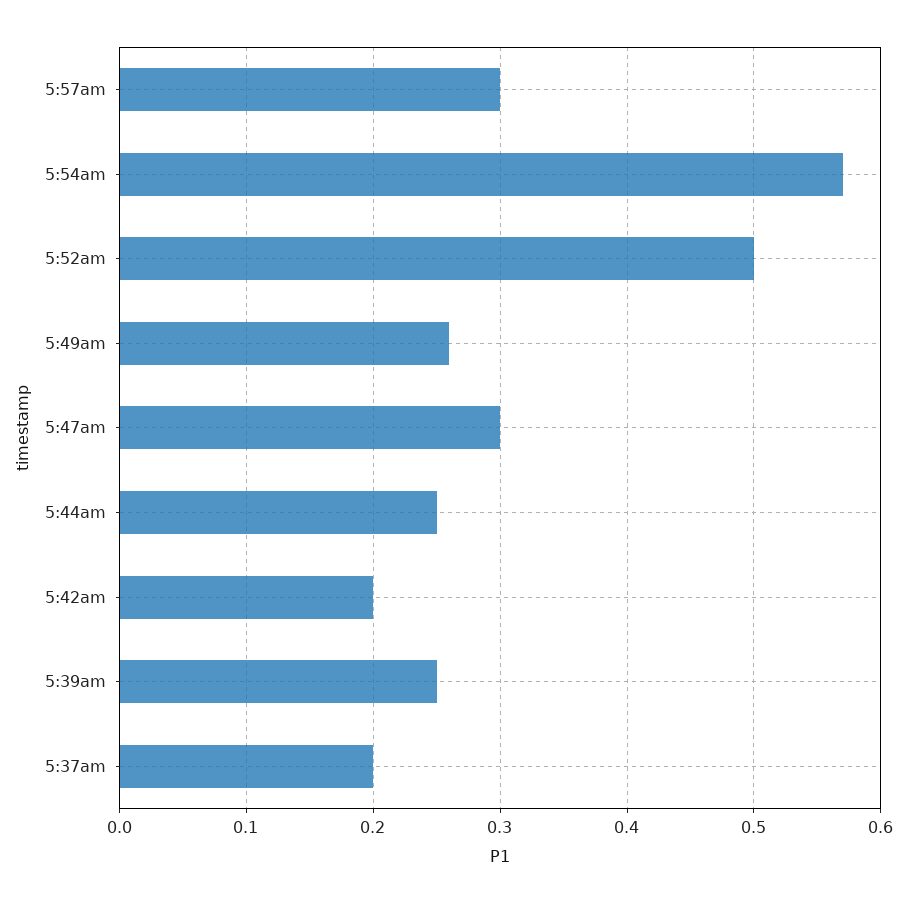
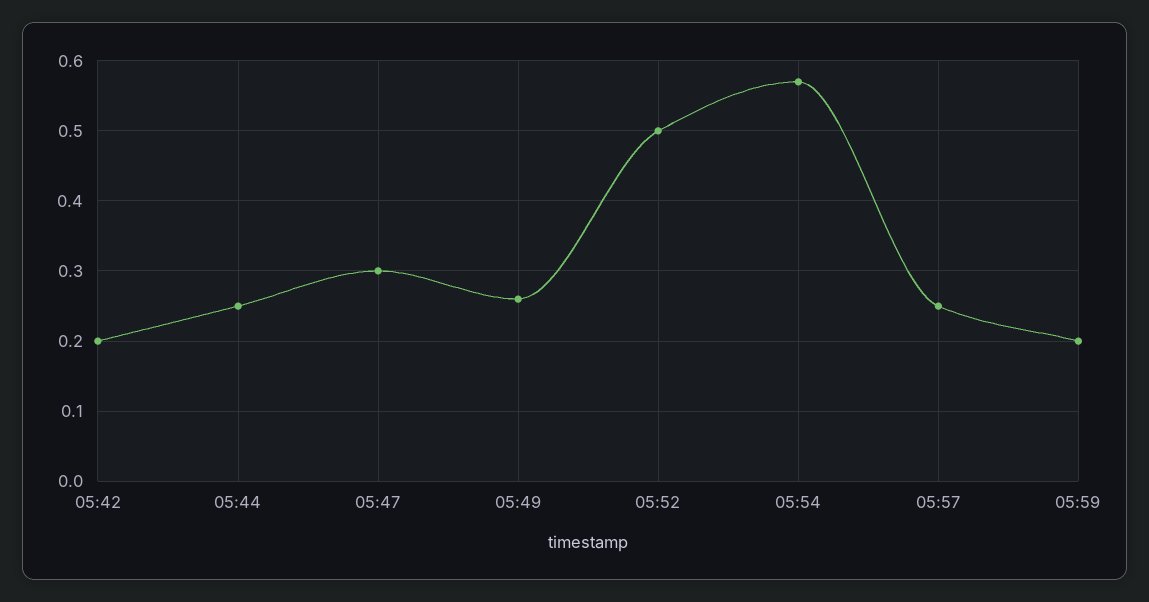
5:57am: 0.3 -> 0.25
5:39am: 0.25 -> none
5:37am: 0.2 -> none
05:59: none -> 0.2

